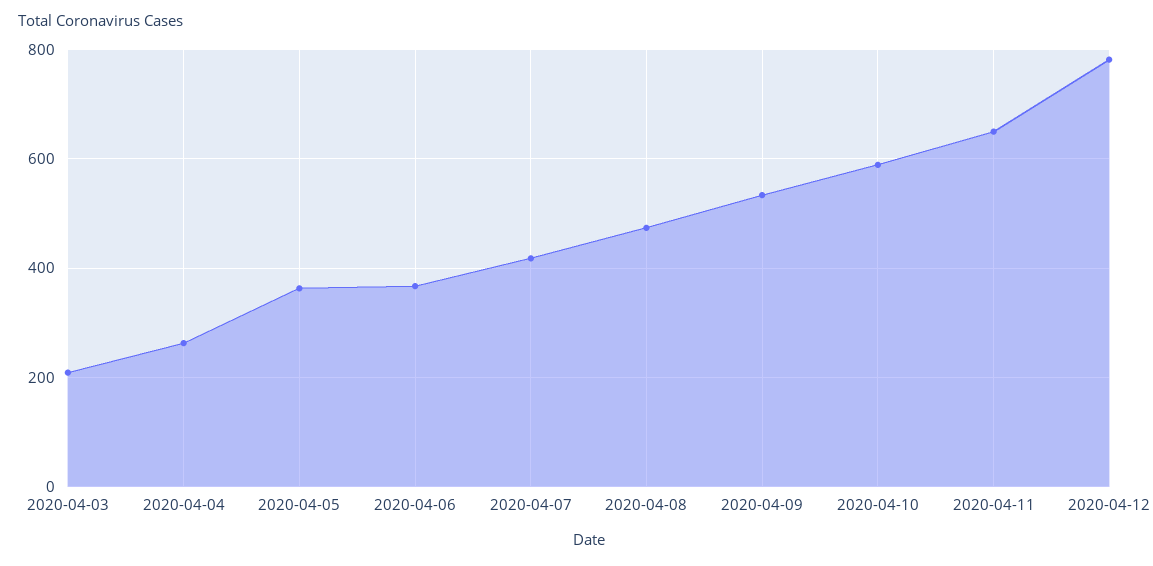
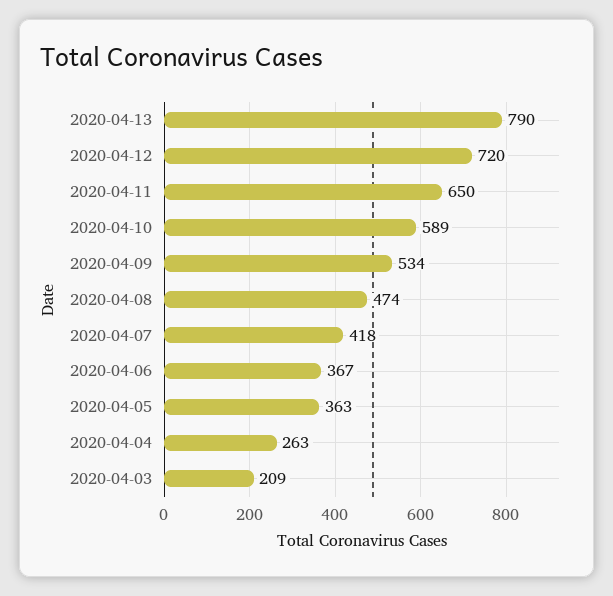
2020-04-12: 780 -> 720
2020-04-13: none -> 790

